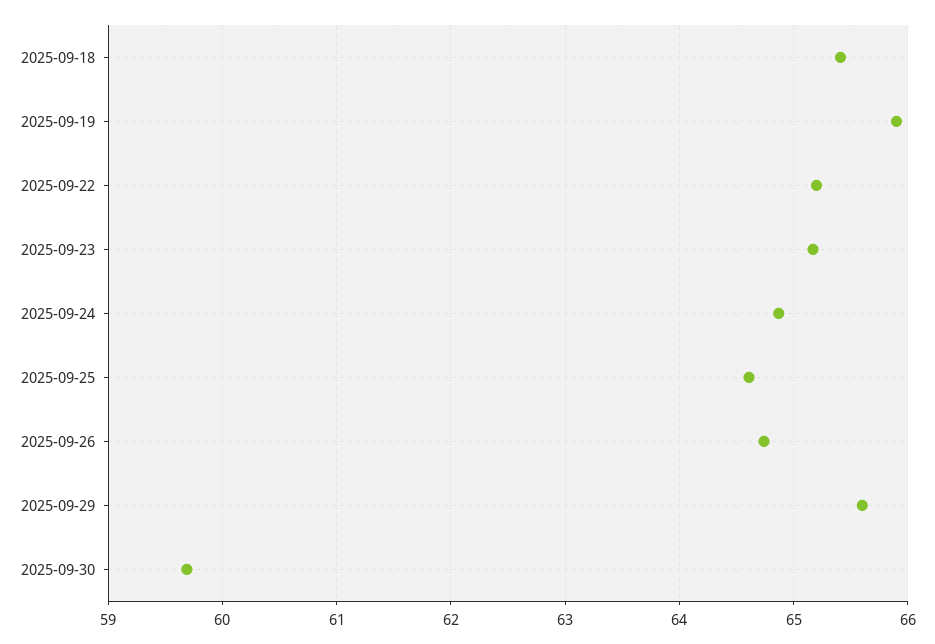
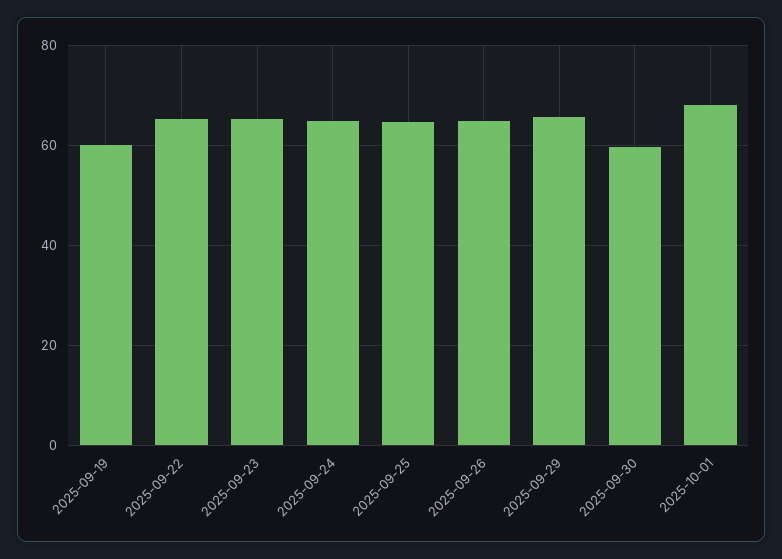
2025-09-18: 65.4 -> none
2025-09-19: 65.9 -> 60
2025-10-01: none -> 68

